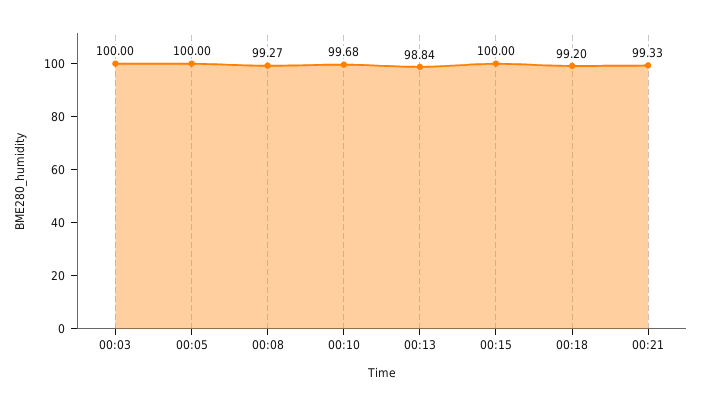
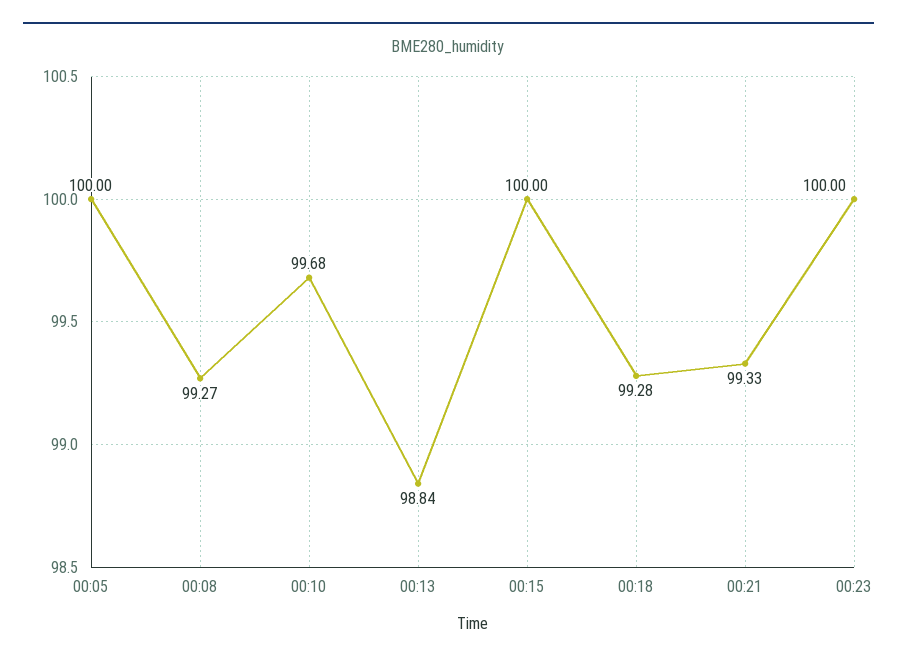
00:03: 100 -> none
00:18: 99.2 -> 99.28
00:23: none -> 100

